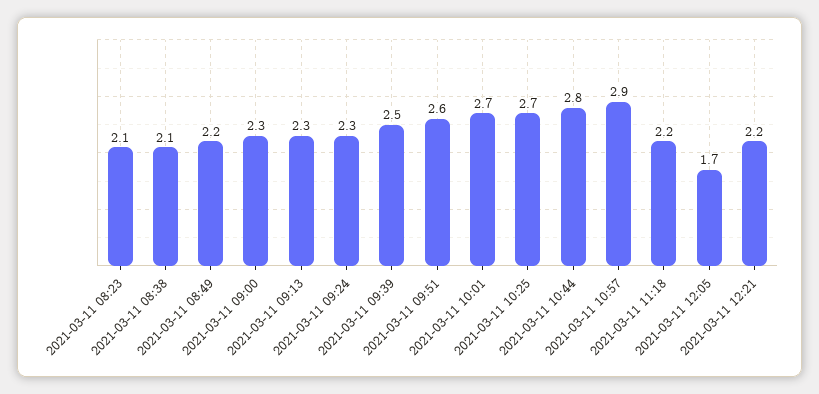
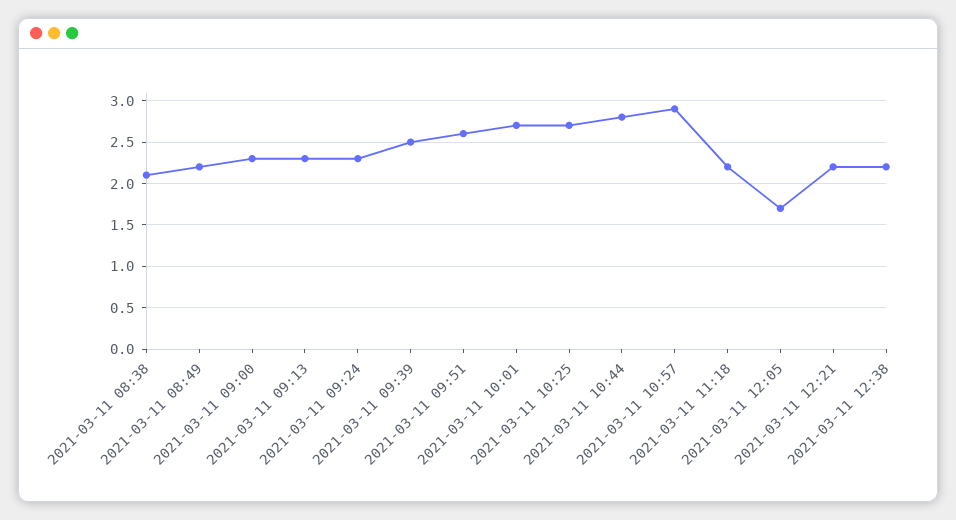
2021-03-11 08:23: 2.1 -> none
2021-03-11 12:38: none -> 2.2

